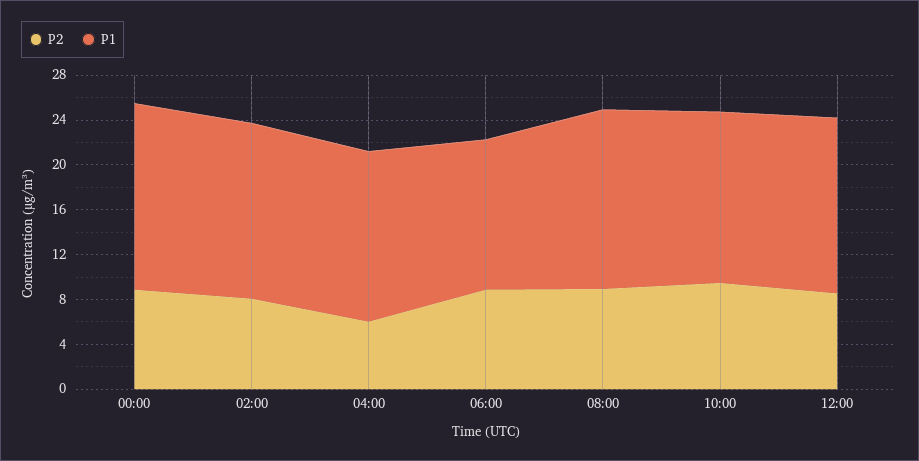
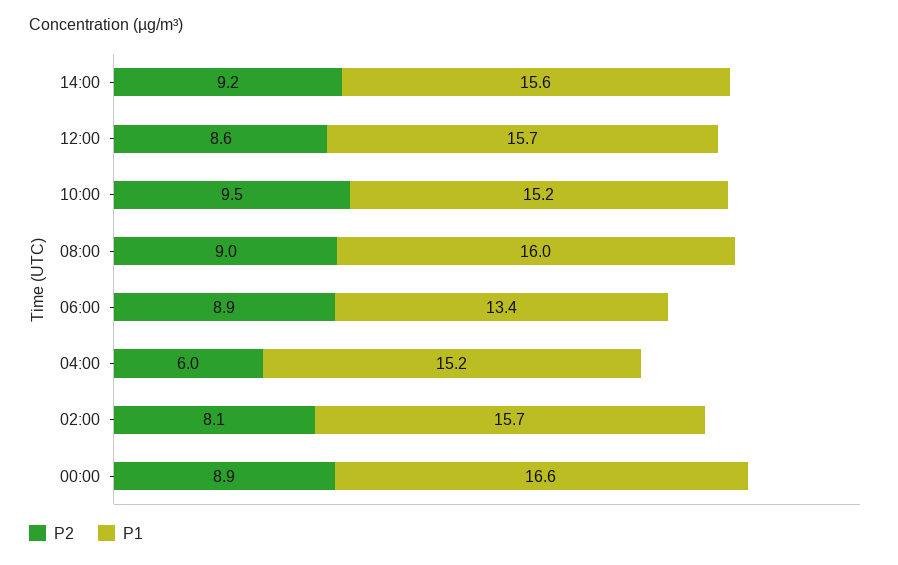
P2, 14:00: none -> 9.2
P1, 14:00: none -> 15.6

